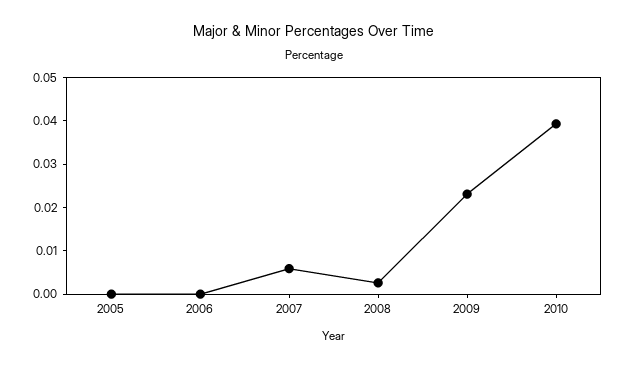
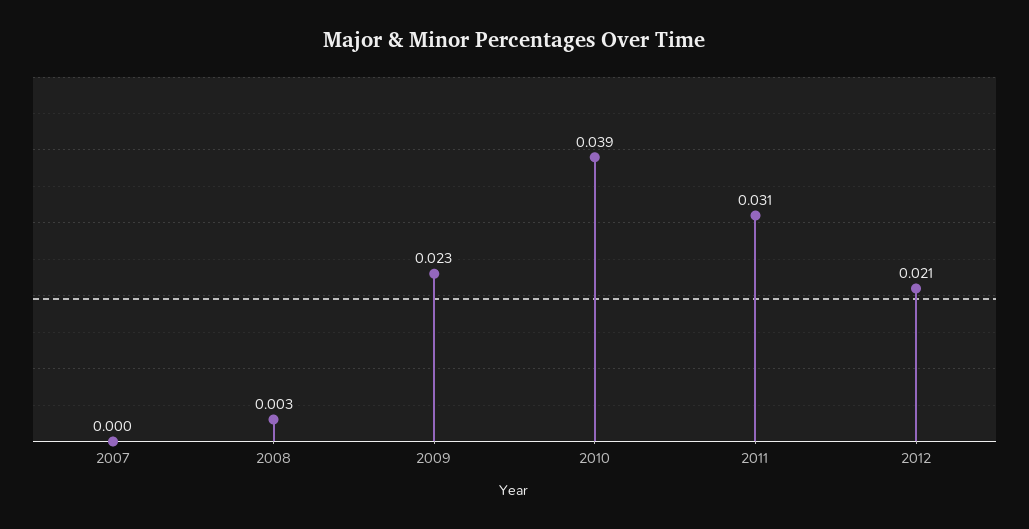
2005: 0 -> none
2006: 0 -> none
2007: 0.006 -> 0
2011: none -> 0.031
2012: none -> 0.021

